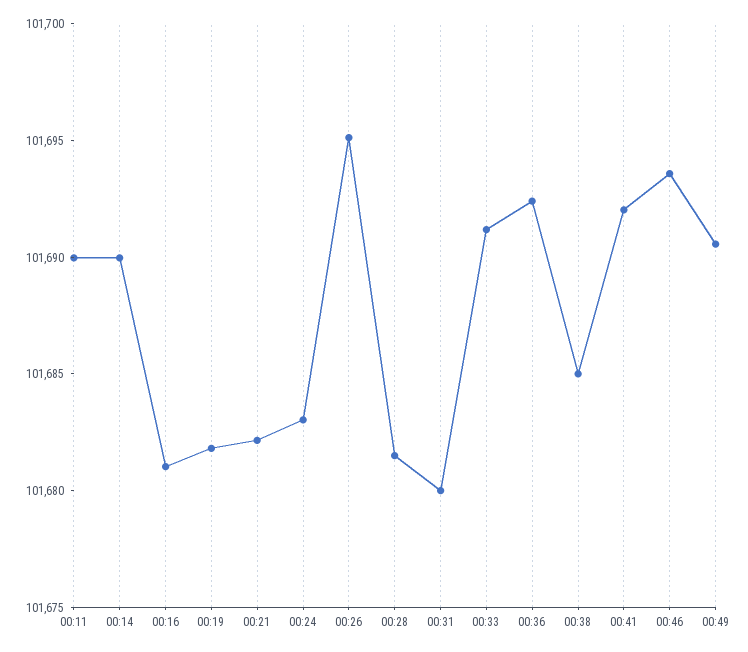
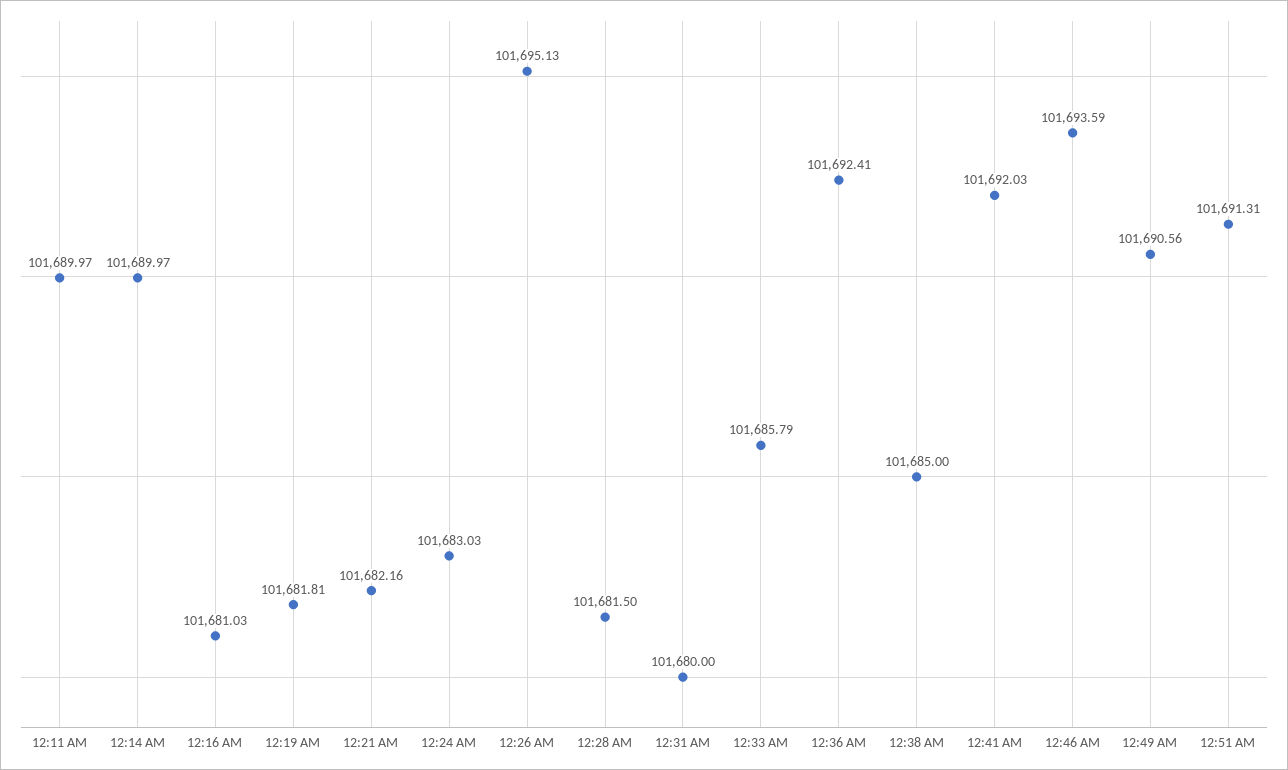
00:33: 101691 -> 101685.79
12:51 AM: none -> 101691.31

